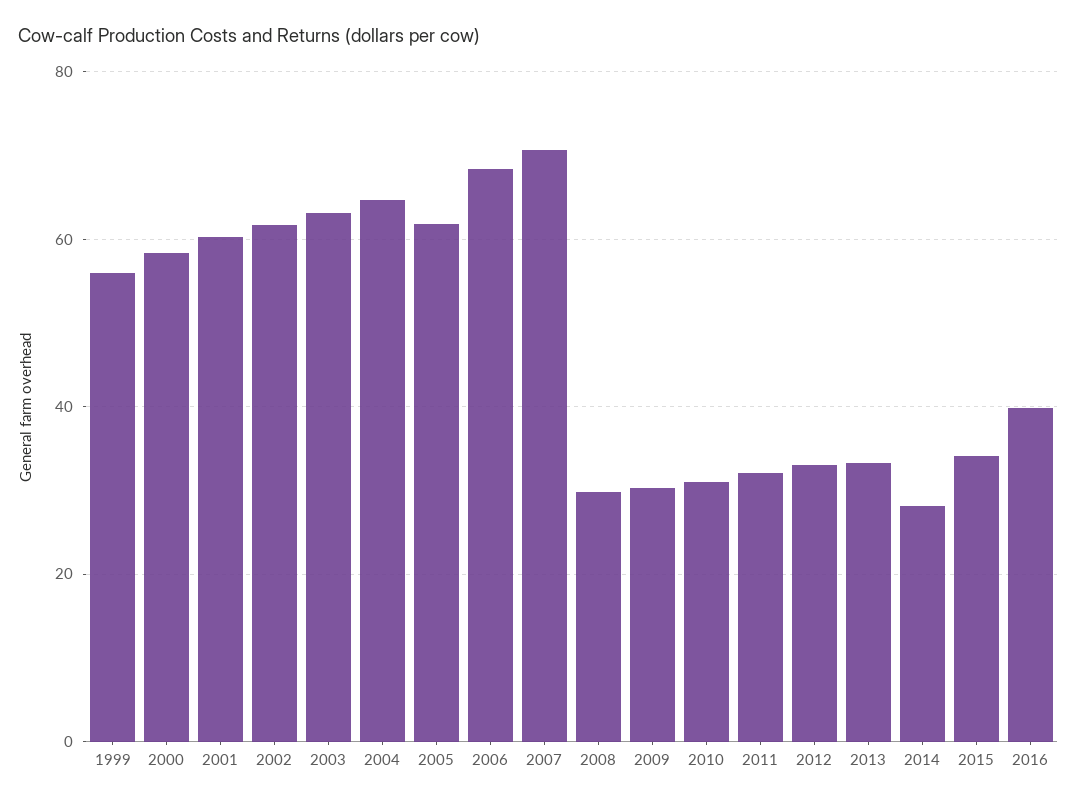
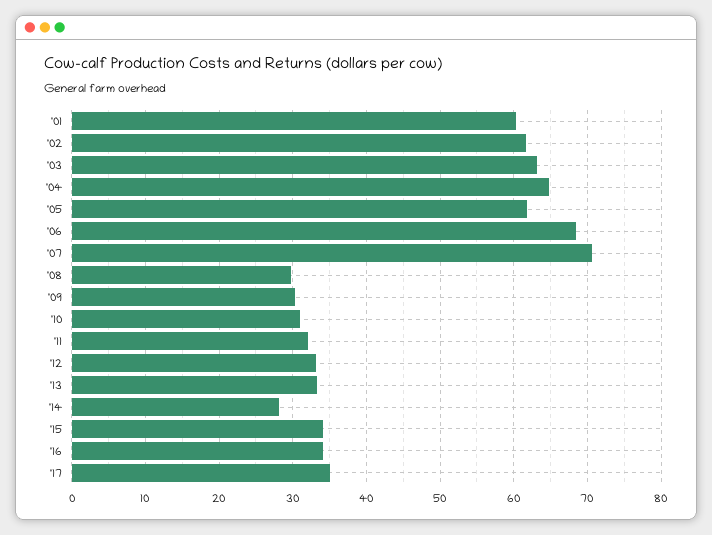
1999: 56 -> none
2000: 58 -> none
2016: 40 -> 34
'17: none -> 35

